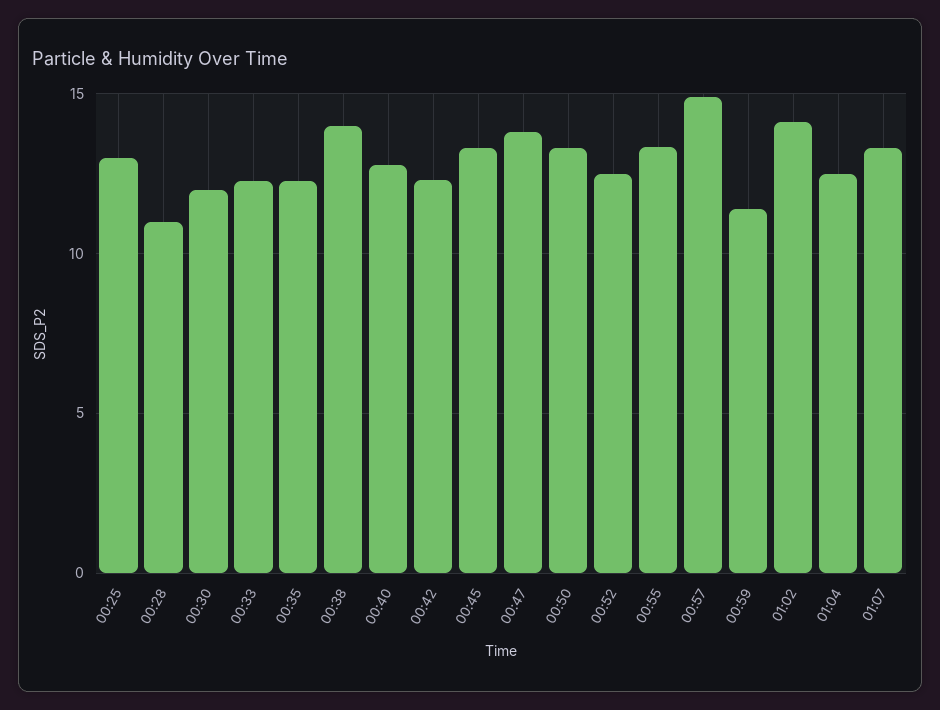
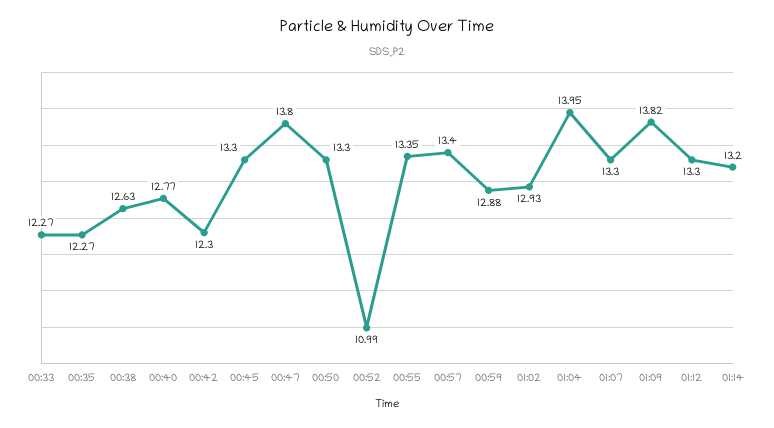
00:25: 13 -> none
00:28: 11 -> none
00:30: 12 -> none
00:38: 14 -> 12.63
00:52: 12.5 -> 10.99
00:57: 15 -> 13.4
00:59: 11.5 -> 12.88
01:02: 14 -> 12.93
01:04: 12.5 -> 13.95
01:09: none -> 13.82
01:12: none -> 13.3
01:14: none -> 13.2

